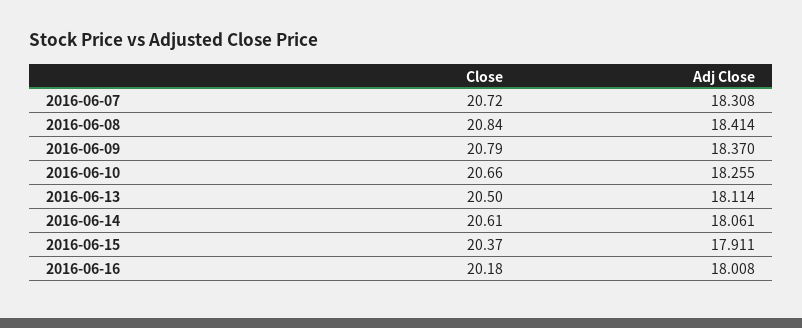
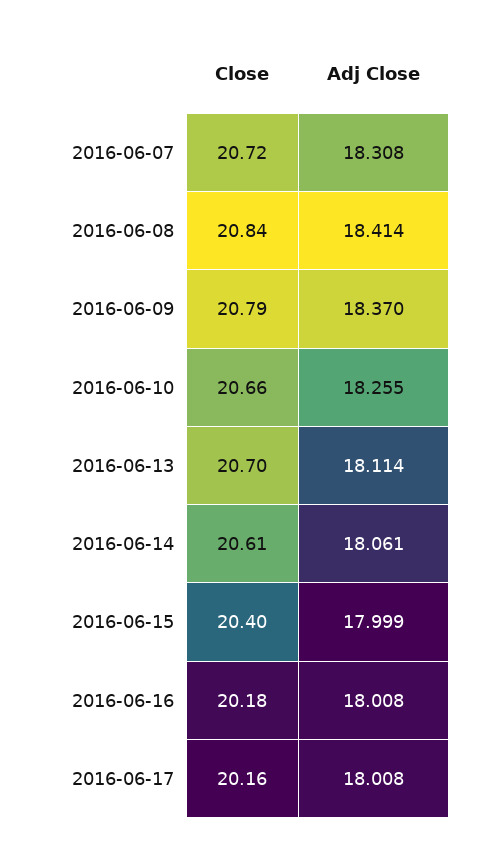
Close, 2016-06-13: 20.5 -> 20.7
Close, 2016-06-15: 20.37 -> 20.4
Adj Close, 2016-06-15: 17.911 -> 17.999
Close, 2016-06-17: none -> 20.16
Adj Close, 2016-06-17: none -> 18.008

